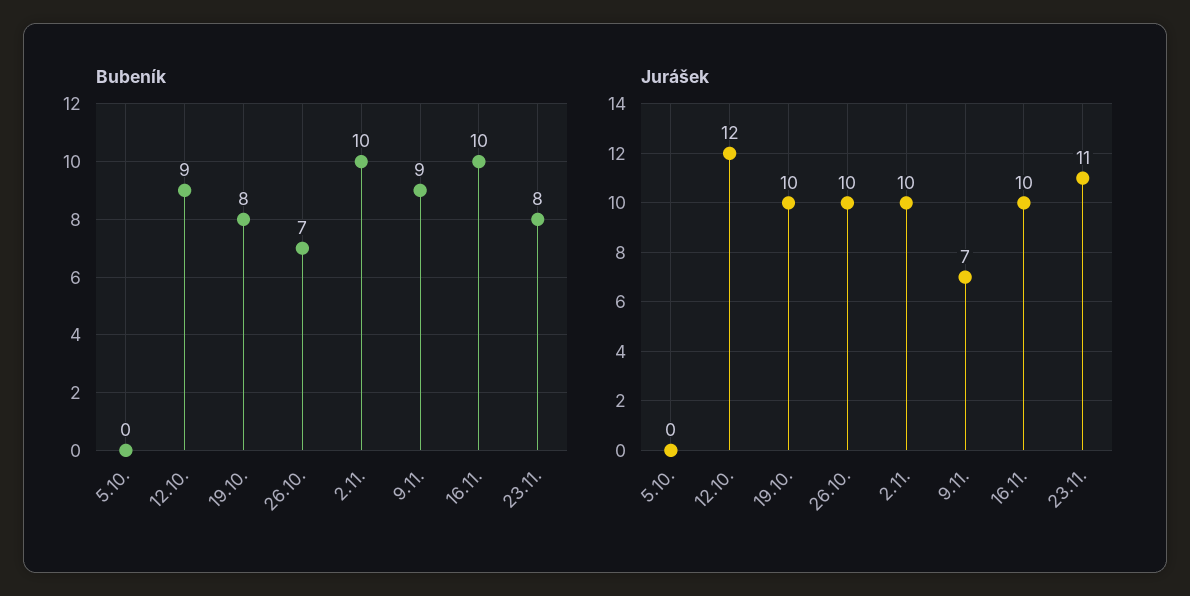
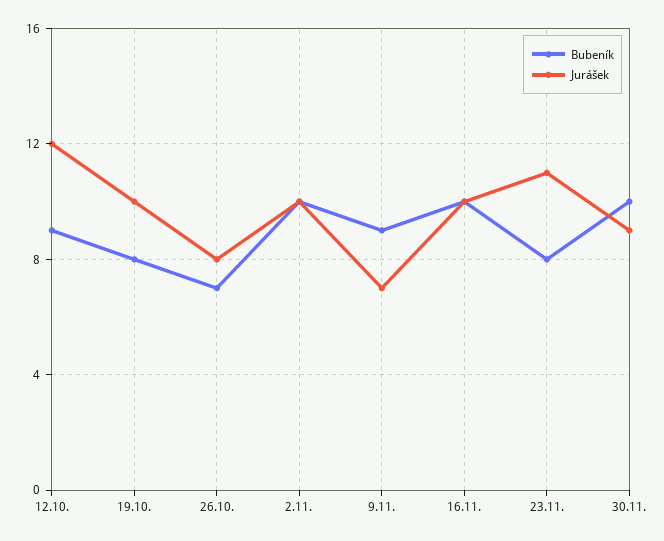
Bubeník, 5.10.: 0 -> none
Jurášek, 5.10.: 0 -> none
Jurášek, 26.10.: 10 -> 8
Bubeník, 30.11.: none -> 10
Jurášek, 30.11.: none -> 9

